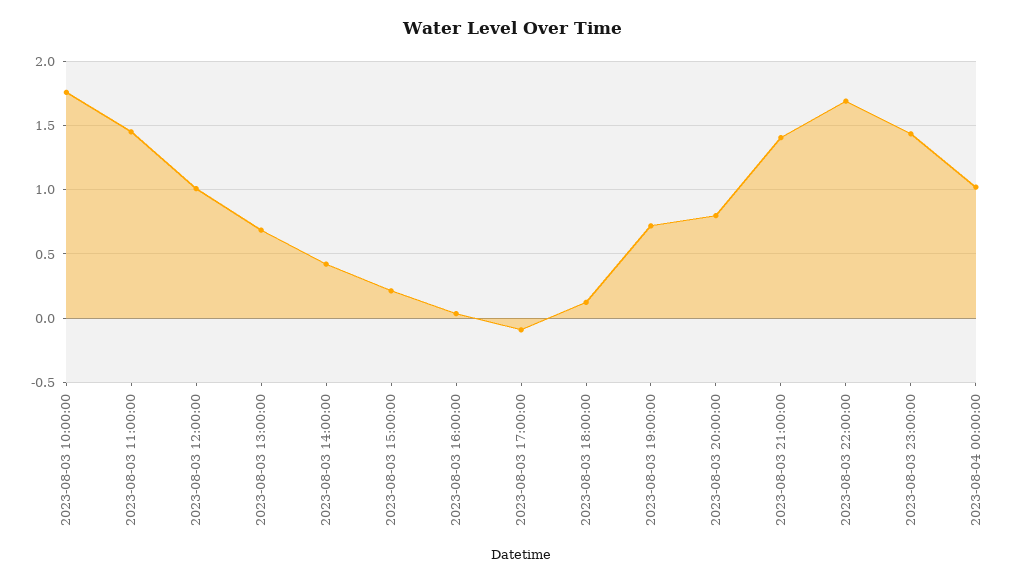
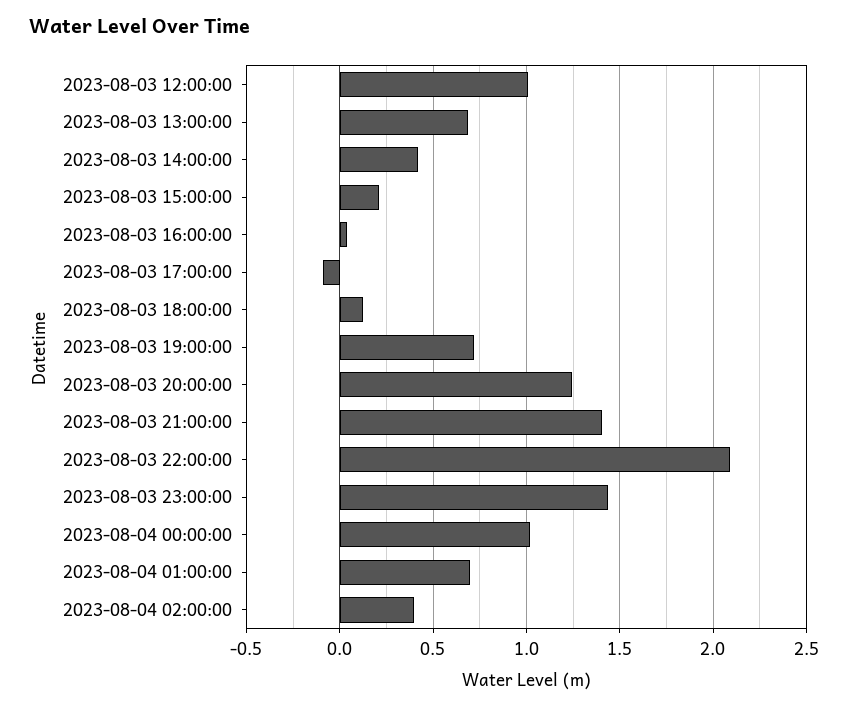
2023-08-03 10:00:00: 1.75 -> none
2023-08-03 11:00:00: 1.45 -> none
2023-08-03 20:00:00: 0.8 -> 1.25
2023-08-03 22:00:00: 1.7 -> 2.1
2023-08-04 01:00:00: none -> 0.7
2023-08-04 02:00:00: none -> 0.4

